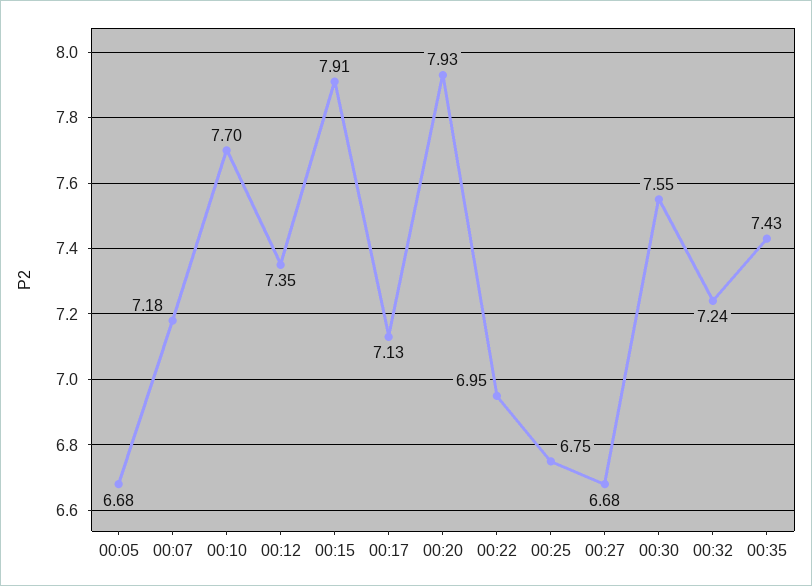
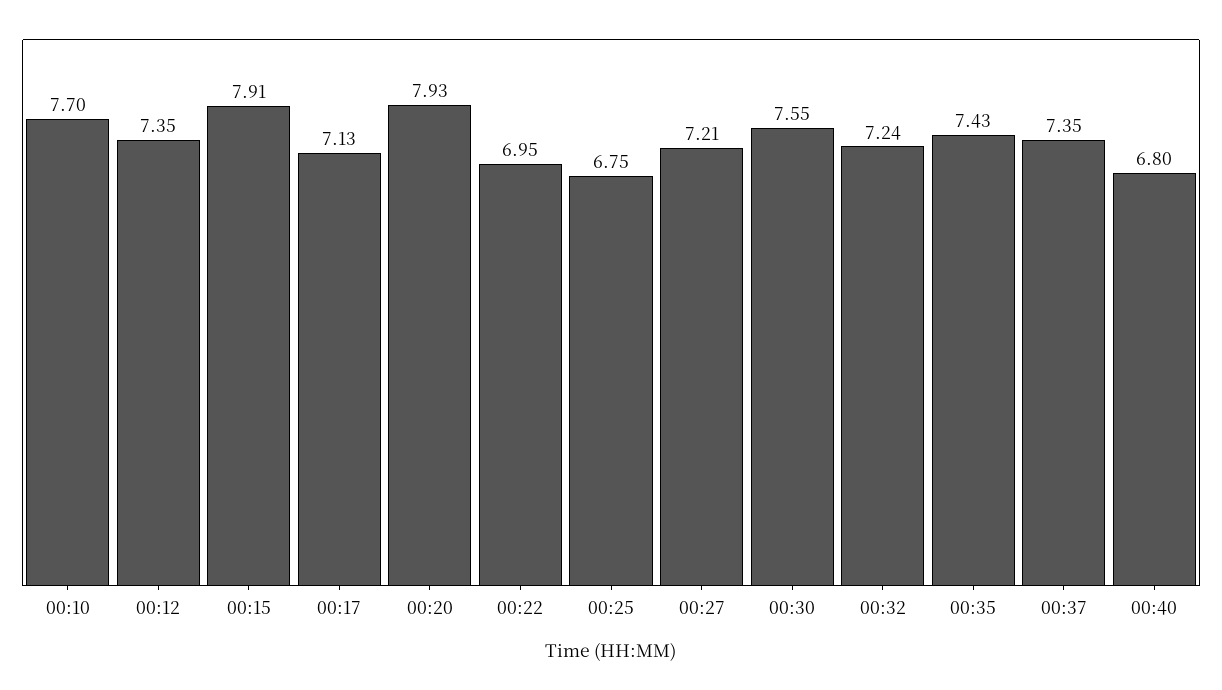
00:05: 6.68 -> none
00:07: 7.18 -> none
00:27: 6.68 -> 7.21
00:37: none -> 7.35
00:40: none -> 6.8

